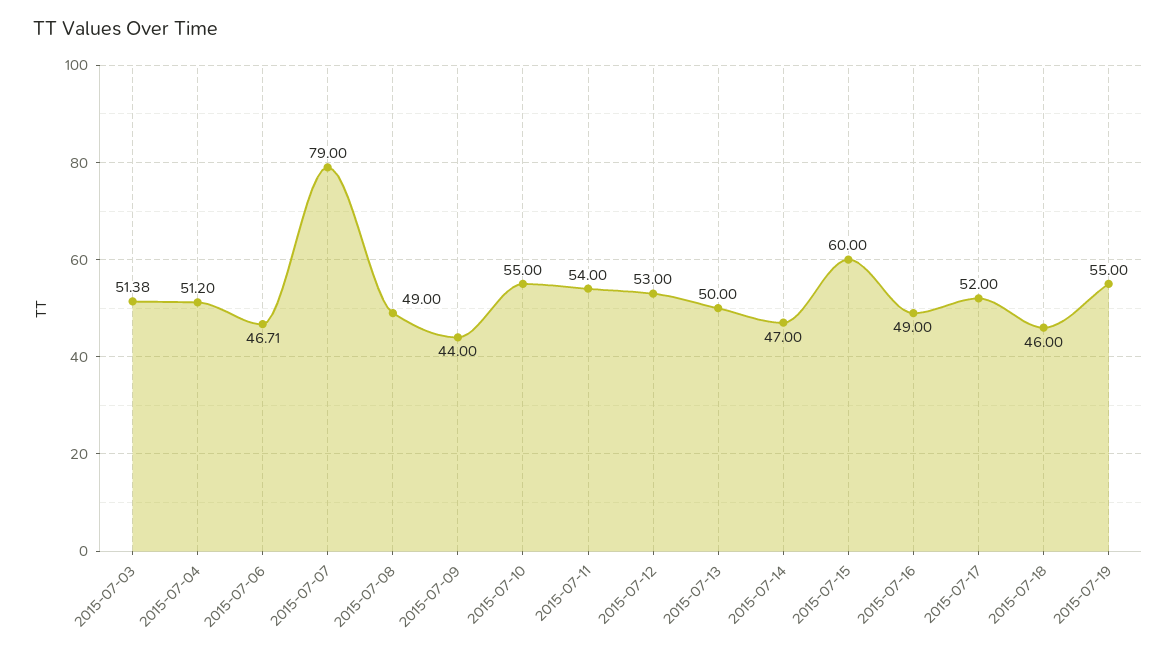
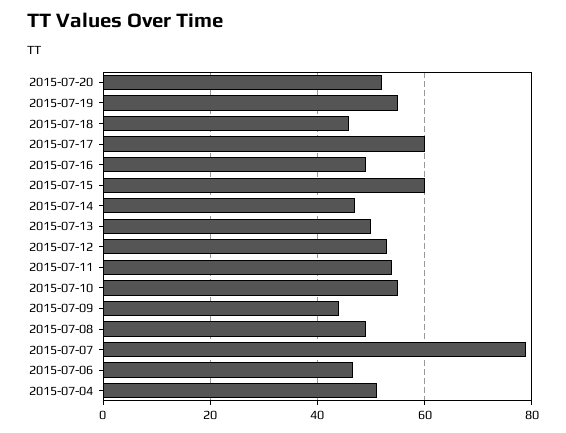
2015-07-03: 51.38 -> none
2015-07-17: 52 -> 60
2015-07-20: none -> 52

